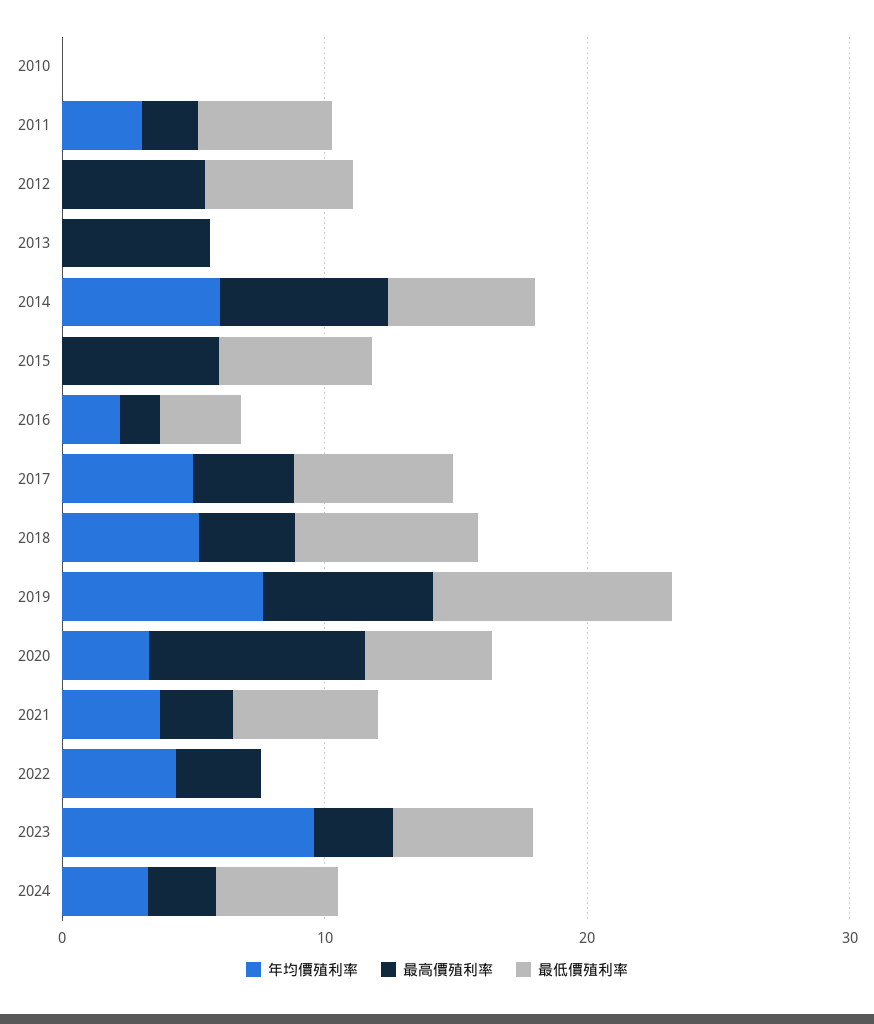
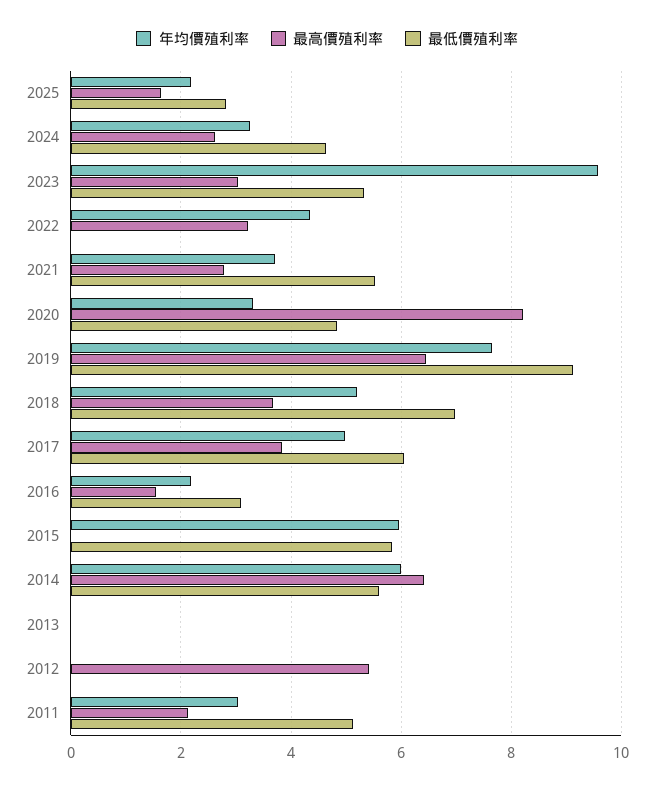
年均價殖利率, 2010: 0 -> none
最高價殖利率, 2010: 0 -> none
最低價殖利率, 2010: 0 -> none
最低價殖利率, 2012: 6 -> 0
最高價殖利率, 2013: 6 -> 0
年均價殖利率, 2015: 0 -> 6
最高價殖利率, 2015: 6 -> 0
年均價殖利率, 2025: none -> 2.2
最高價殖利率, 2025: none -> 1.6
最低價殖利率, 2025: none -> 2.8

